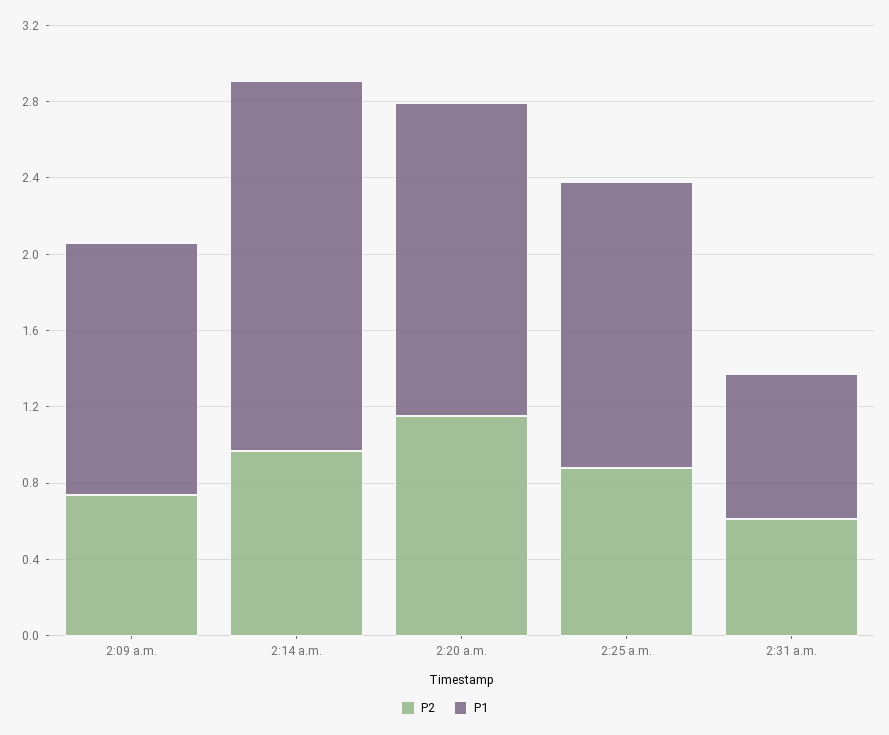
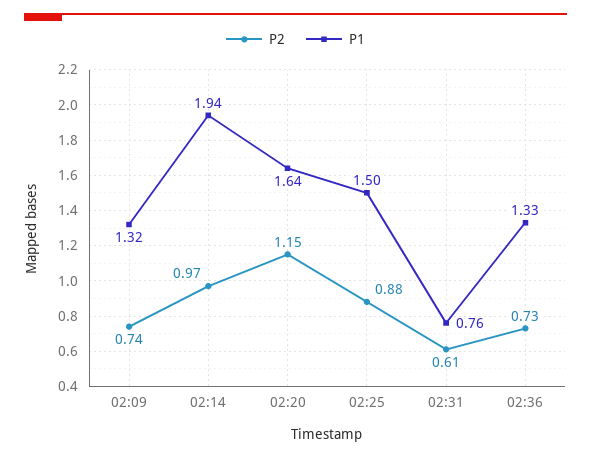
P2, 02:36: none -> 0.73
P1, 02:36: none -> 1.33

